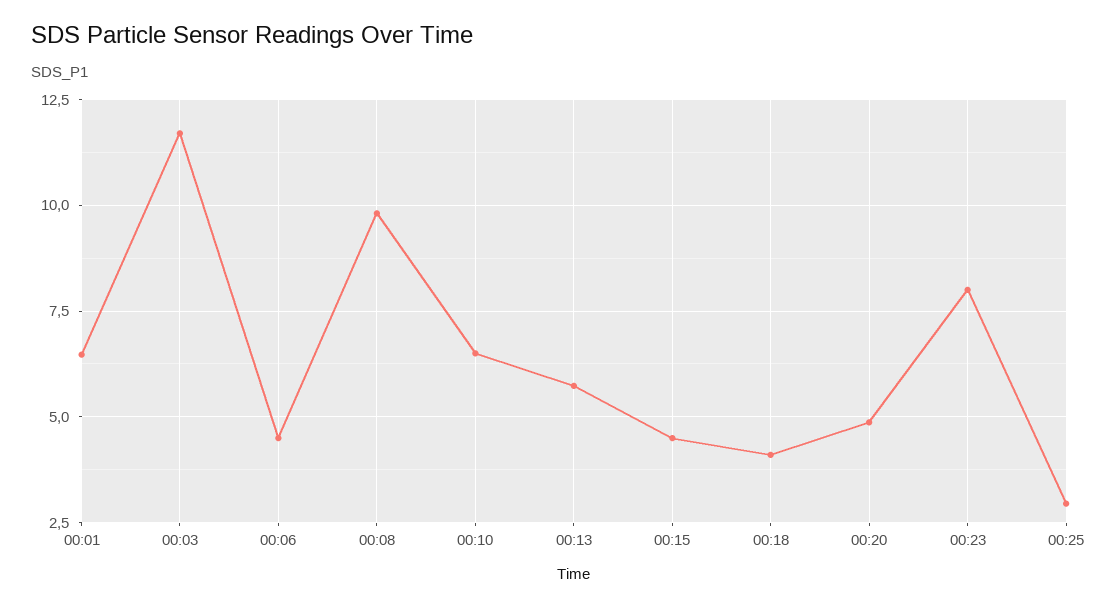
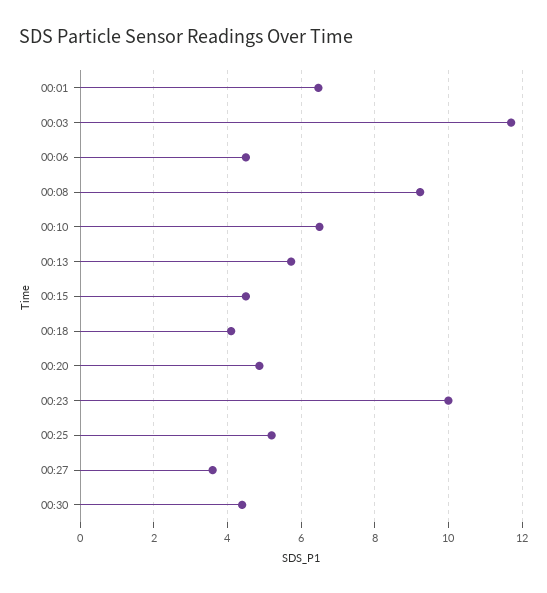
00:08: 9.75 -> 9.2
00:23: 8 -> 10
00:25: 3 -> 5.2
00:27: none -> 3.6
00:30: none -> 4.4

